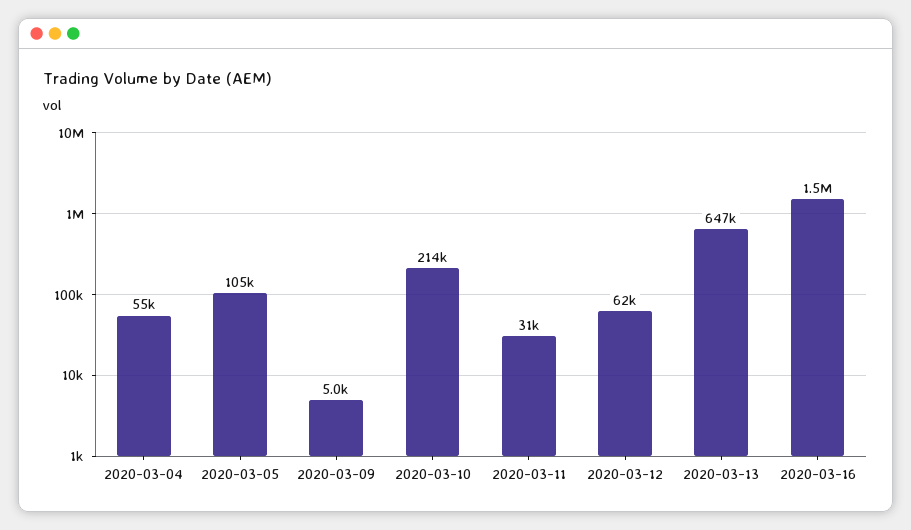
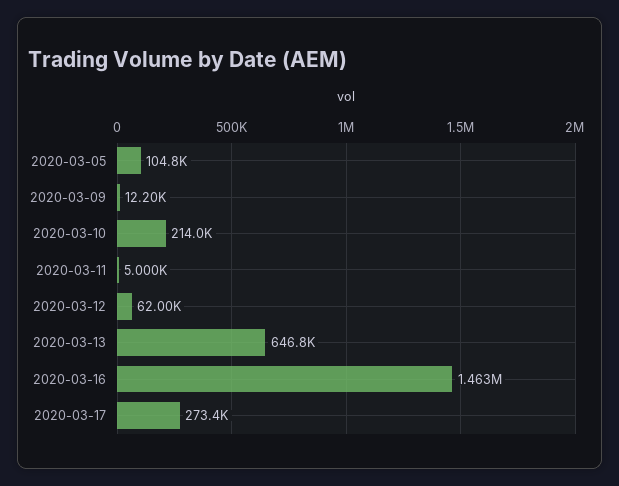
2020-03-04: 55000 -> none
2020-03-09: 5000 -> 12200
2020-03-11: 31000 -> 5000
2020-03-17: none -> 273400

